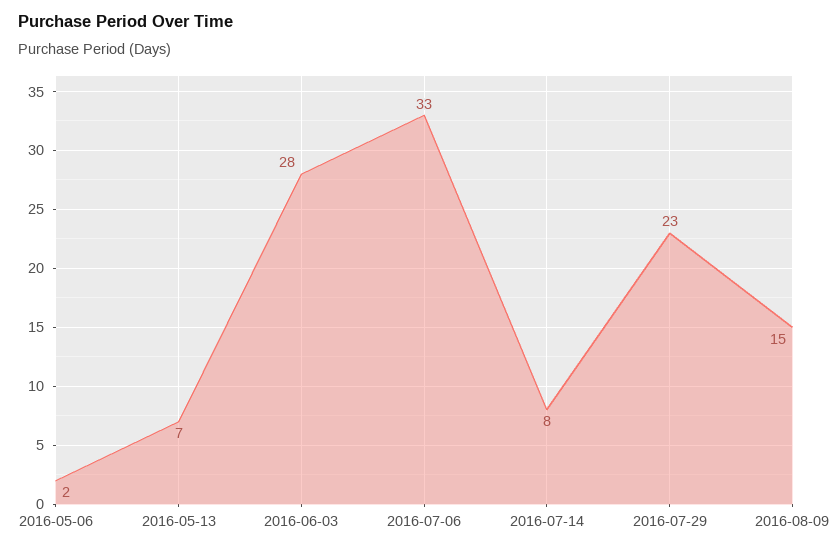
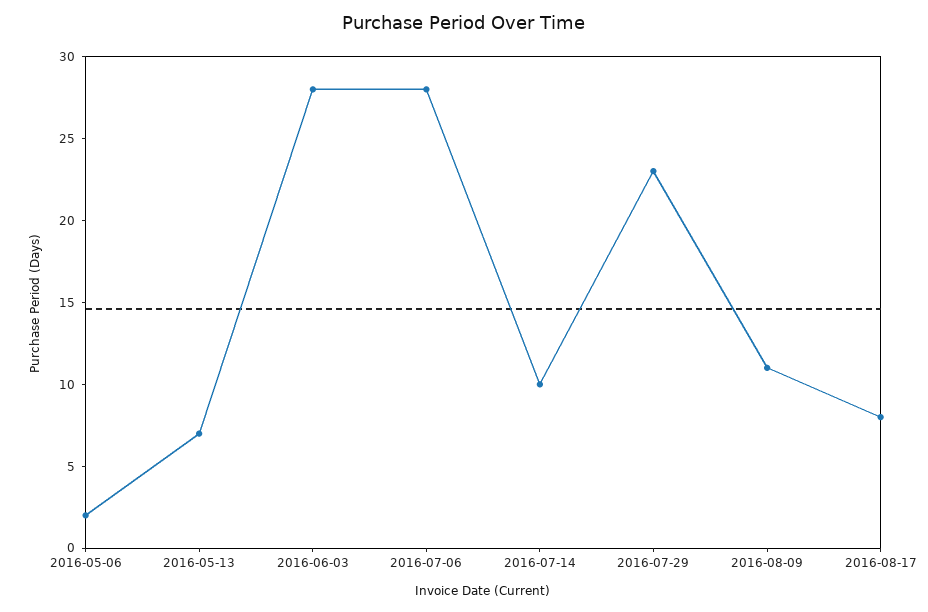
2016-07-06: 33 -> 28
2016-07-14: 8 -> 10
2016-08-09: 15 -> 11
2016-08-17: none -> 8

